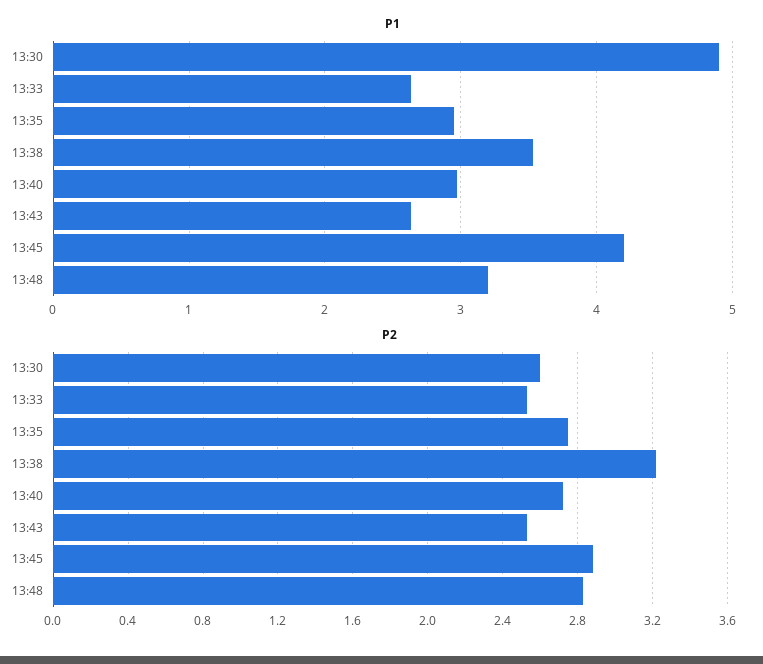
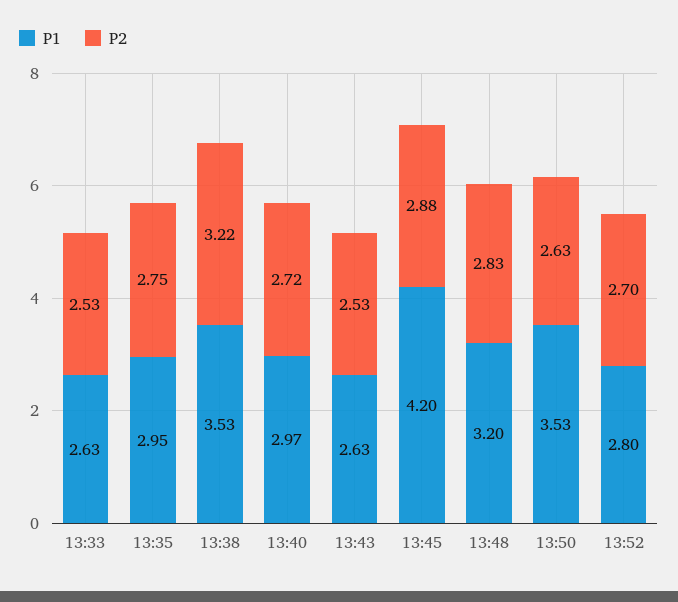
P1, 13:30: 4.9 -> none
P2, 13:30: 2.6 -> none
P1, 13:50: none -> 3.53
P2, 13:50: none -> 2.63
P1, 13:52: none -> 2.8
P2, 13:52: none -> 2.7

